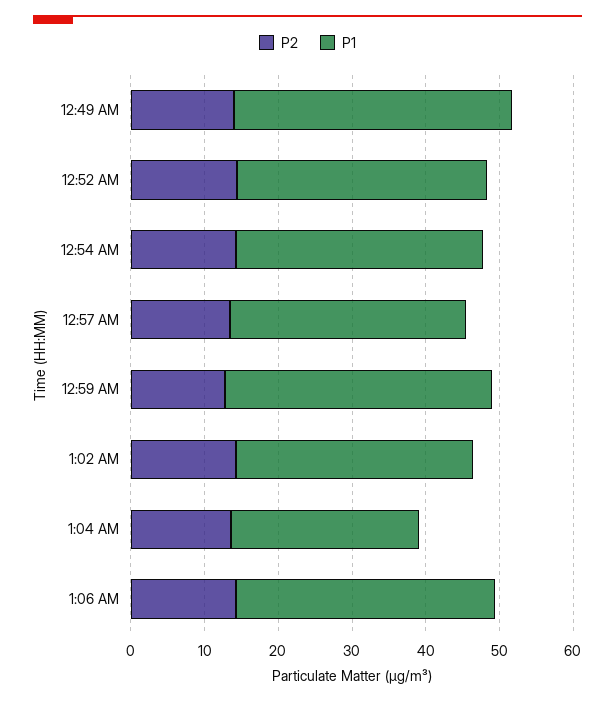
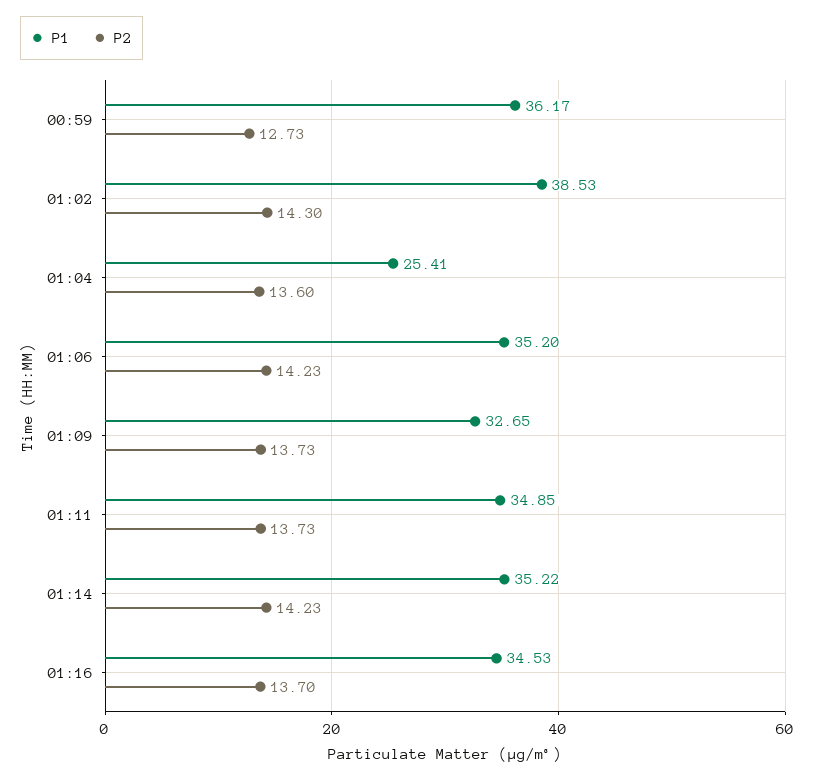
P2, 12:49 AM: 14 -> none
P1, 12:49 AM: 38 -> none
P2, 12:52 AM: 14 -> none
P1, 12:52 AM: 34 -> none
P2, 12:54 AM: 14 -> none
P1, 12:54 AM: 34 -> none
P2, 12:57 AM: 14 -> none
P1, 12:57 AM: 32 -> none
P1, 1:02 AM: 32 -> 38.53
P1, 01:09: none -> 32.65
P2, 01:09: none -> 13.73
P1, 01:11: none -> 34.85
P2, 01:11: none -> 13.73
P1, 01:14: none -> 35.22
P2, 01:14: none -> 14.23
P1, 01:16: none -> 34.53
P2, 01:16: none -> 13.7

